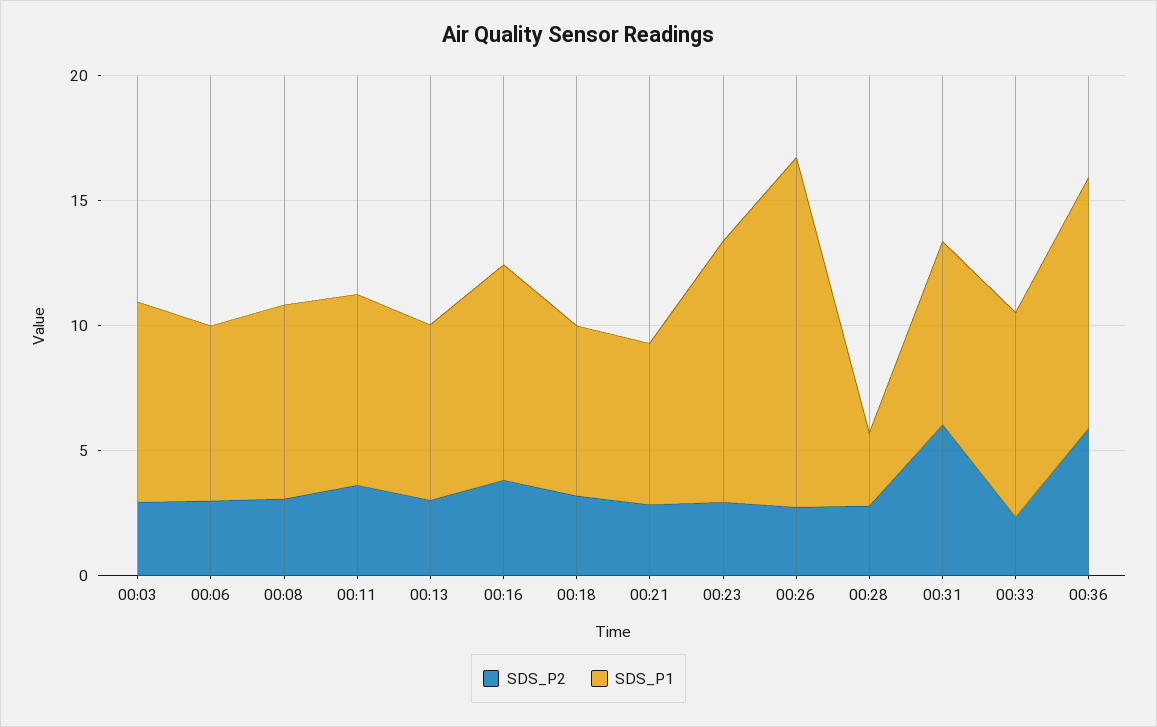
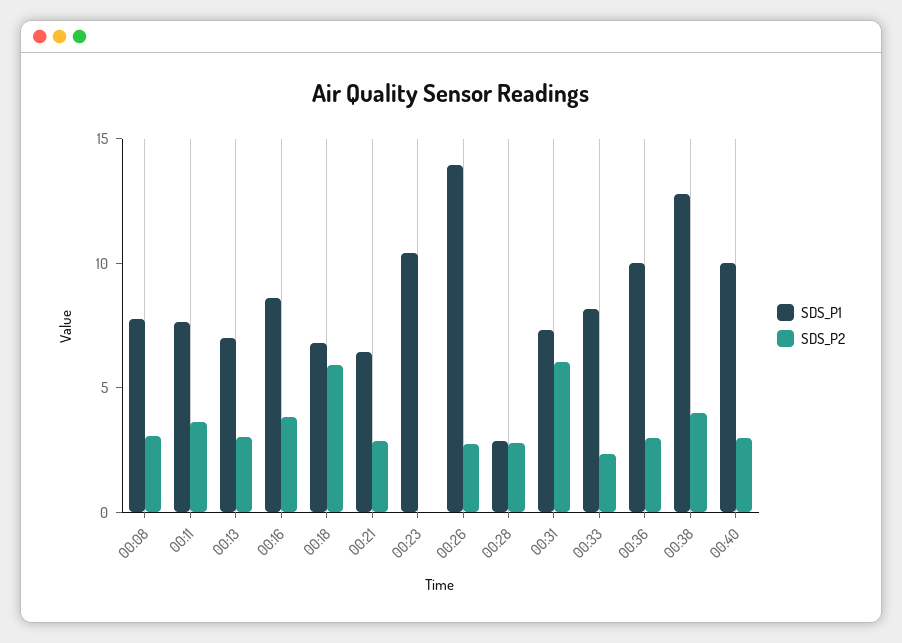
SDS_P2, 00:03: 3 -> none
SDS_P1, 00:03: 8 -> none
SDS_P2, 00:06: 3 -> none
SDS_P1, 00:06: 7 -> none
SDS_P2, 00:18: 3 -> 6
SDS_P2, 00:23: 3 -> 0
SDS_P2, 00:36: 6 -> 3
SDS_P1, 00:38: none -> 13
SDS_P2, 00:38: none -> 4
SDS_P1, 00:40: none -> 10
SDS_P2, 00:40: none -> 3

